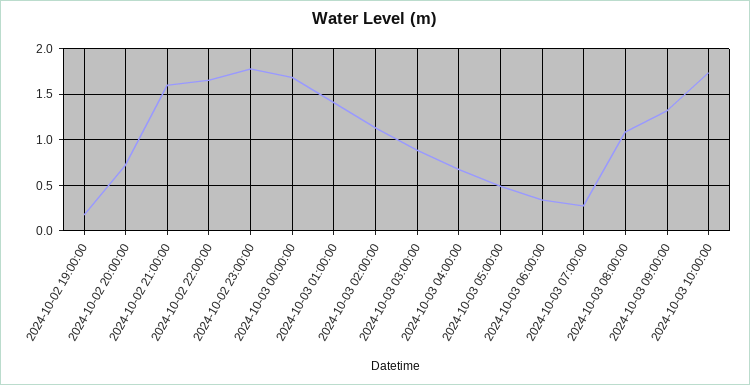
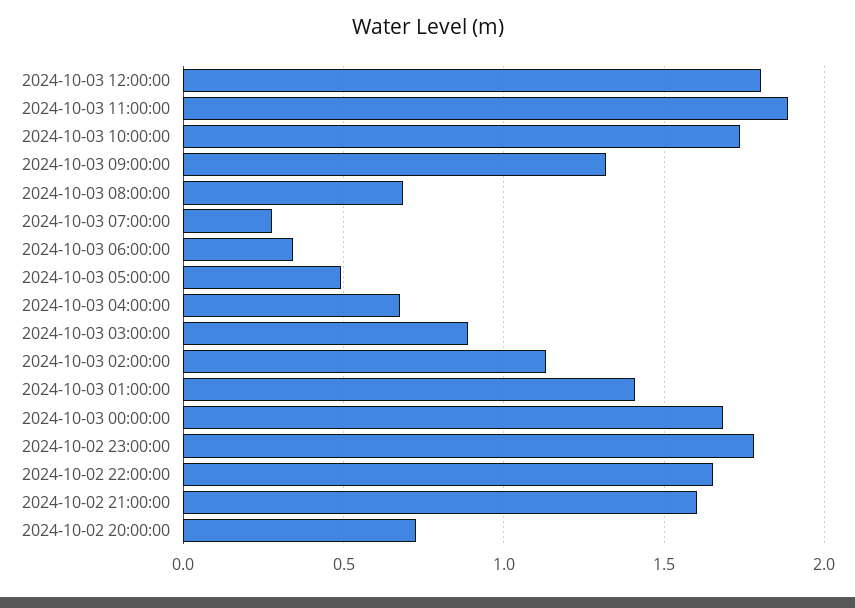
2024-10-02 19:00:00: 0.2 -> none
2024-10-03 08:00:00: 1.1 -> 0.7
2024-10-03 12:00:00: none -> 1.8
2024-10-03 11:00:00: none -> 1.9

